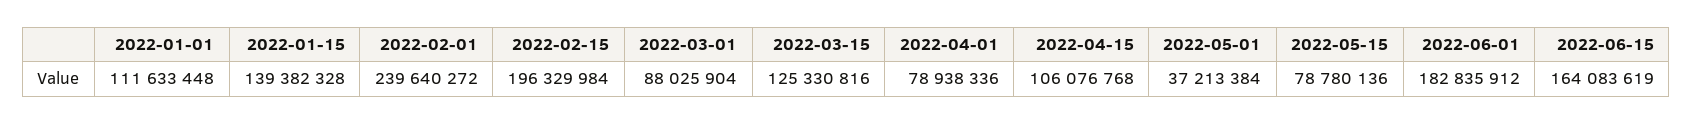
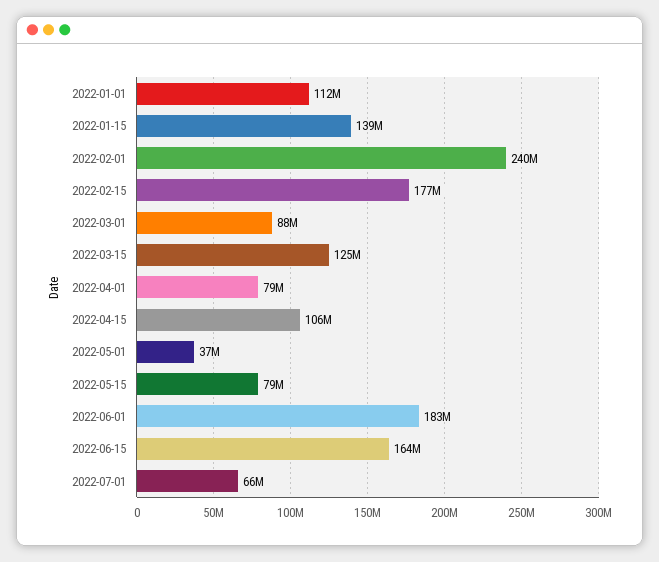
2022-02-15: 196329984 -> 177000000
2022-07-01: none -> 66000000

